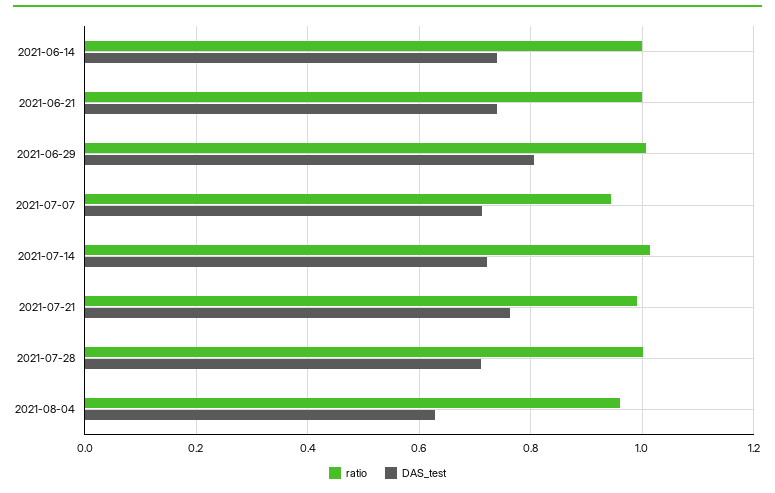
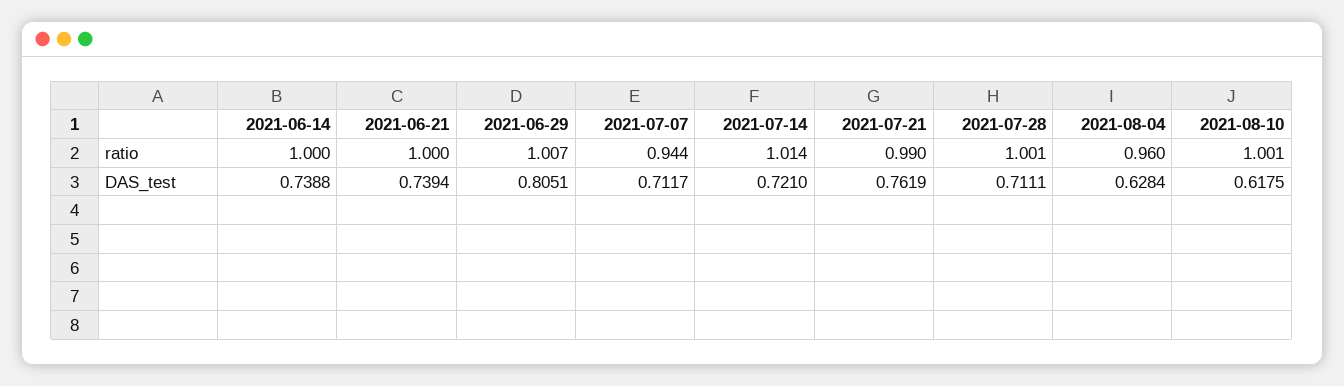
ratio, 2021-08-10: none -> 1.001
DAS_test, 2021-08-10: none -> 0.6175

